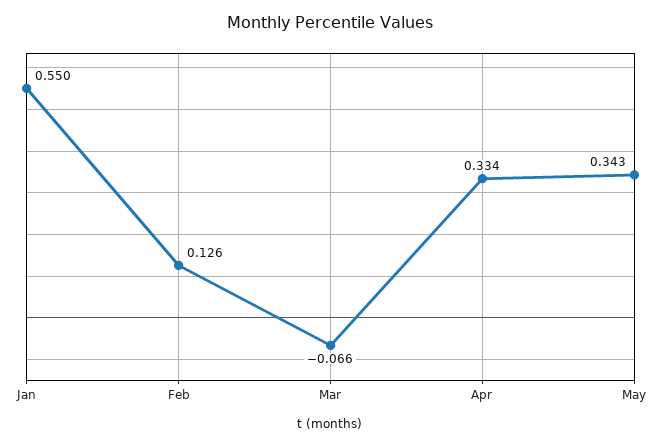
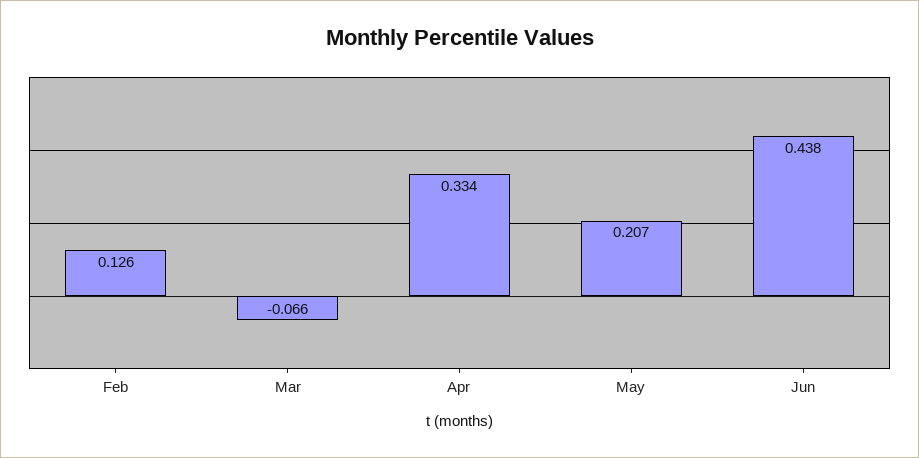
Jan: 0.55 -> none
May: 0.343 -> 0.207
Jun: none -> 0.438

